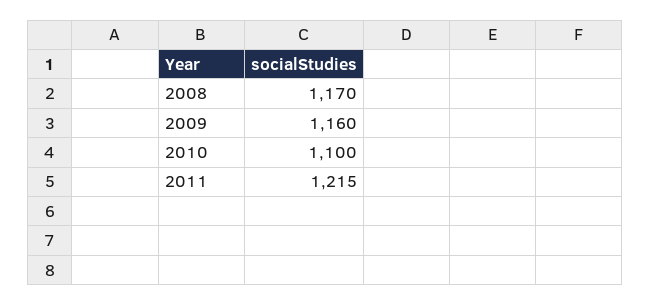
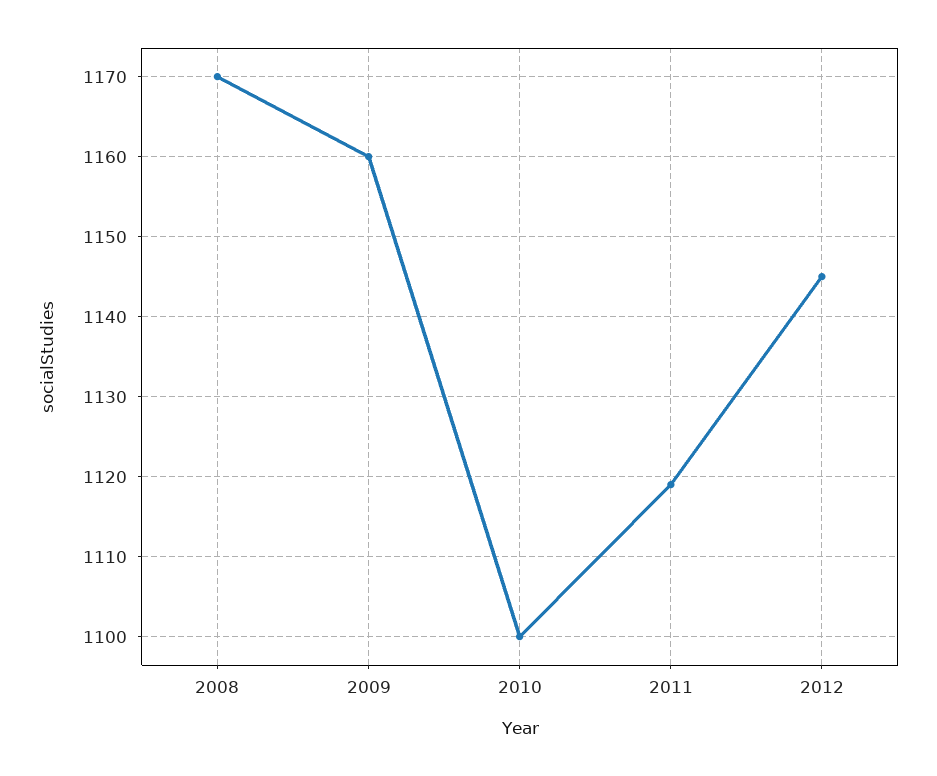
2011: 1215 -> 1119
2012: none -> 1145

